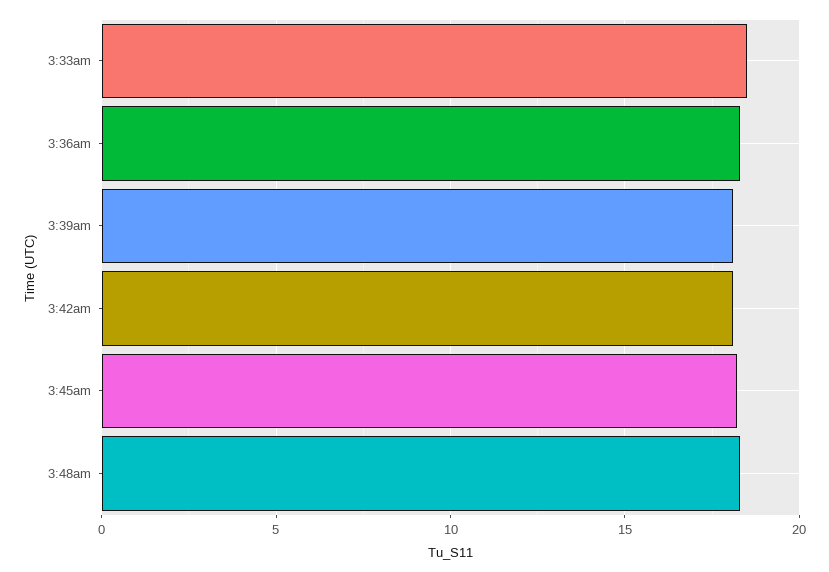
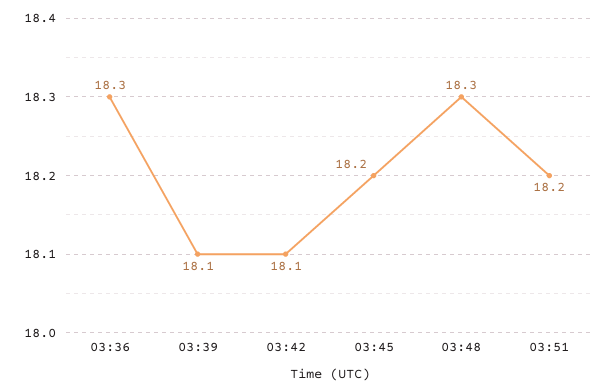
3:33am: 18.5 -> none
03:51: none -> 18.2

